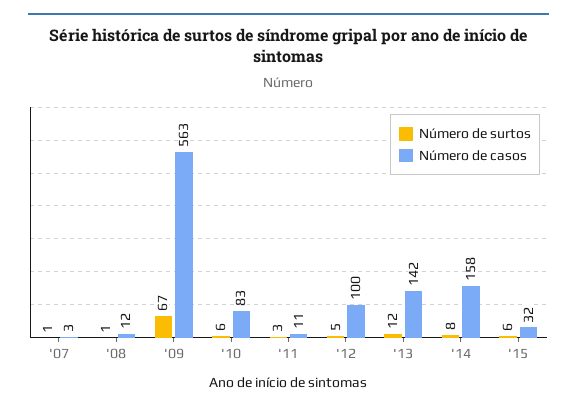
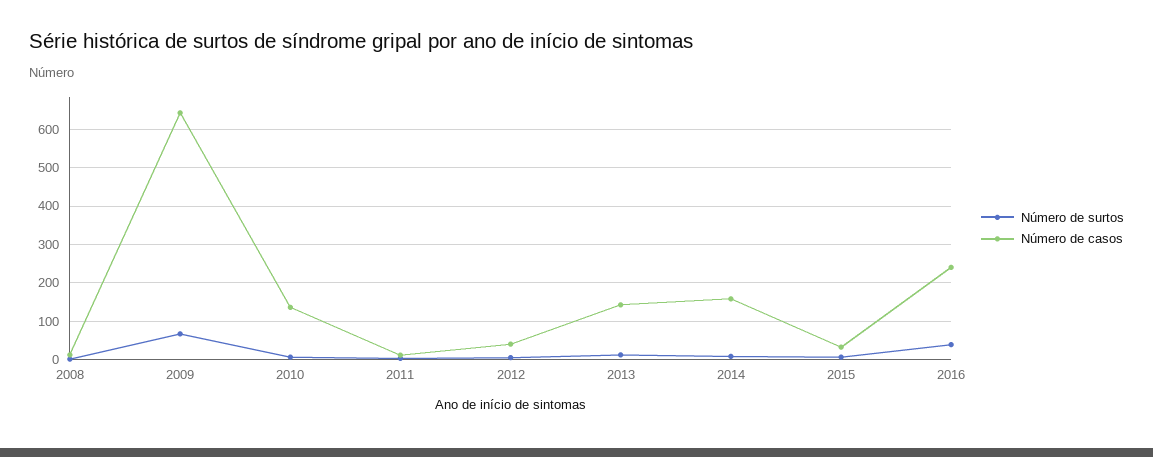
Número de surtos, '07: 1 -> none
Número de casos, '07: 3 -> none
Número de casos, '09: 563 -> 640
Número de casos, '10: 83 -> 140
Número de casos, '12: 100 -> 40
Número de surtos, 2016: none -> 40
Número de casos, 2016: none -> 240

